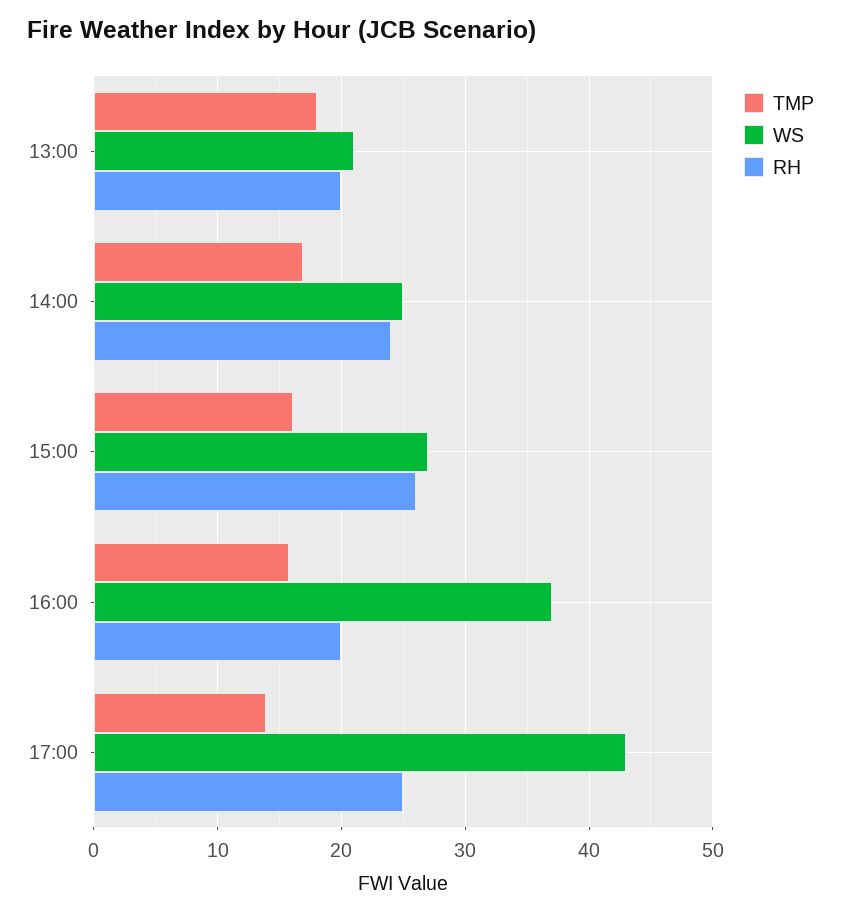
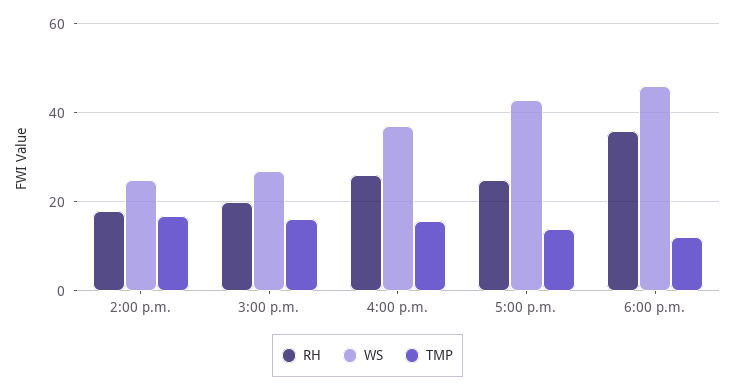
TMP, 13:00: 18 -> none
WS, 13:00: 21 -> none
RH, 13:00: 20 -> none
RH, 14:00: 24 -> 18
RH, 15:00: 26 -> 20
RH, 16:00: 20 -> 26
RH, 6:00 p.m.: none -> 36
WS, 6:00 p.m.: none -> 46
TMP, 6:00 p.m.: none -> 12

